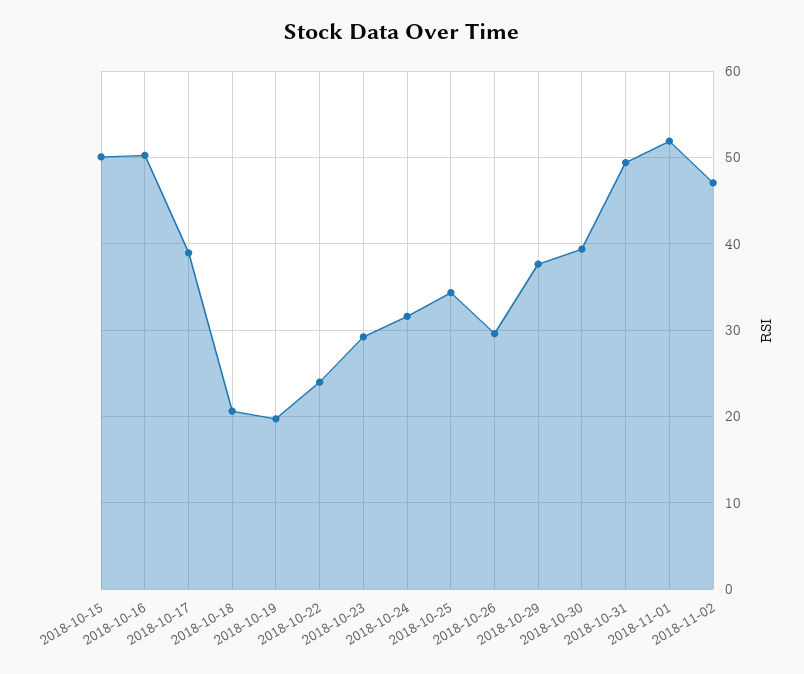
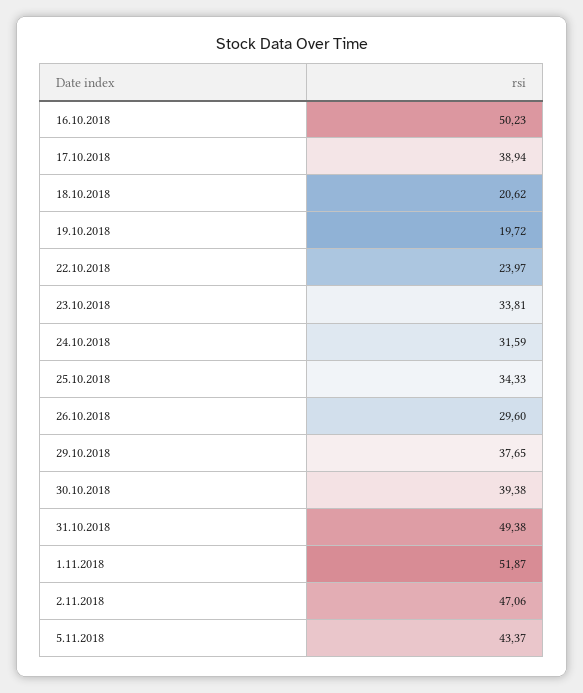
2018-10-15: 50 -> none
2018-10-23: 29 -> 33.81
5.11.2018: none -> 43.37

